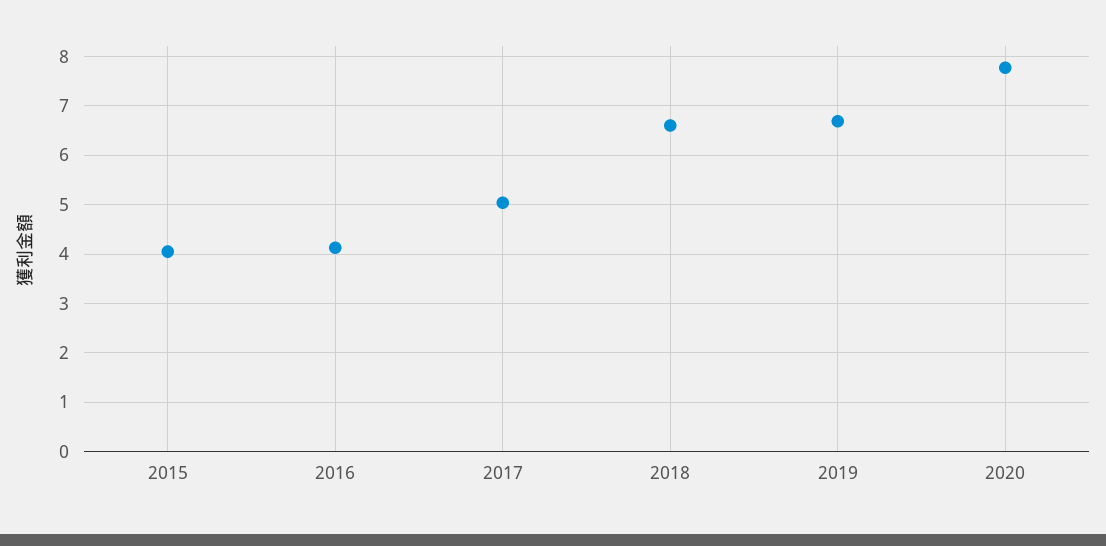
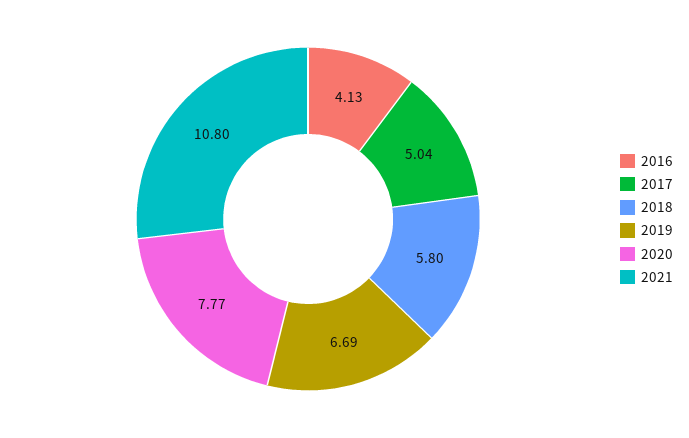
2015: 4 -> none
2018: 6.6 -> 5.8
2021: none -> 10.8

